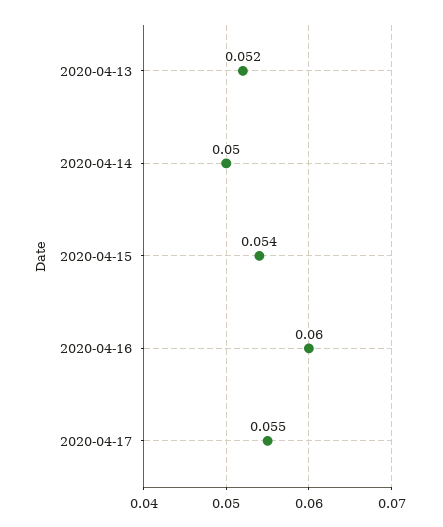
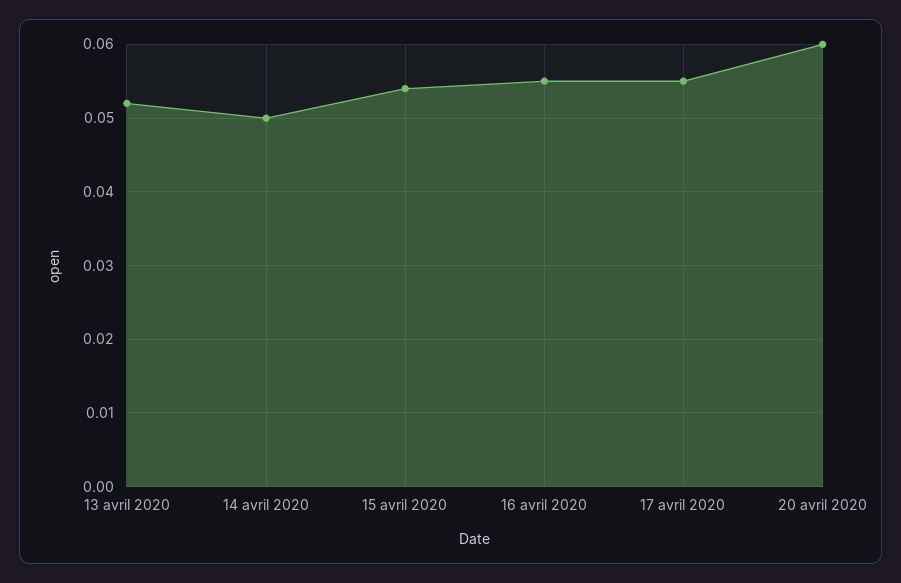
2020-04-16: 0.06 -> 0.055
20 avril 2020: none -> 0.06

